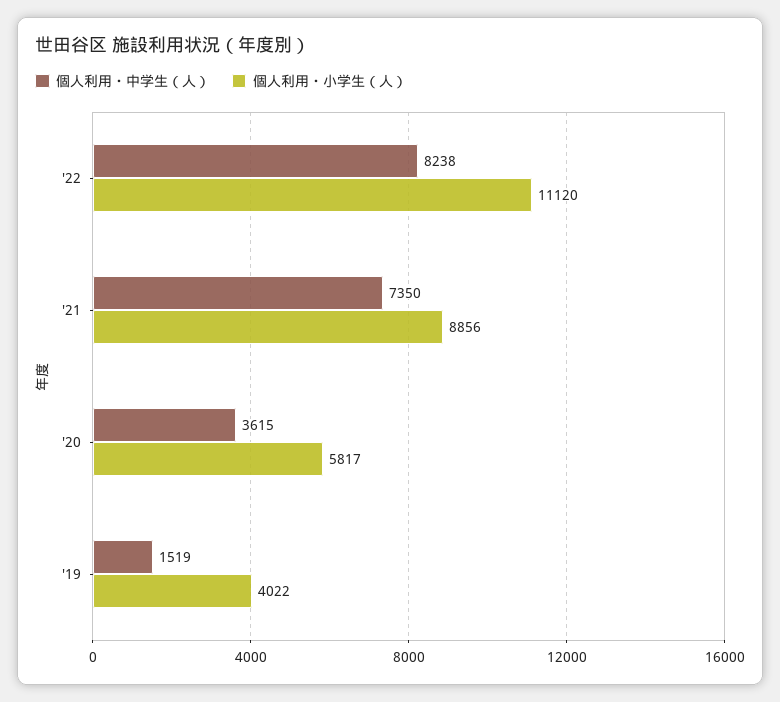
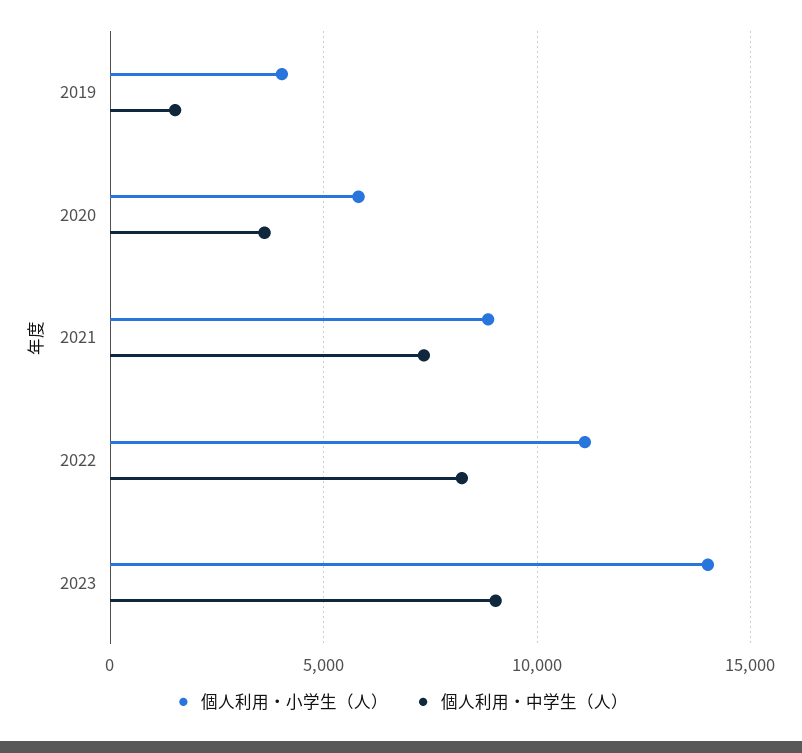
個人利用・小学生（人）, 2023: none -> 14000
個人利用・中学生（人）, 2023: none -> 9000

